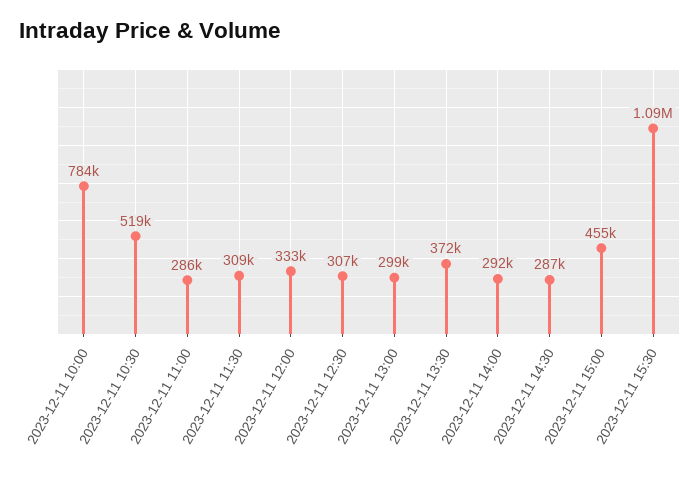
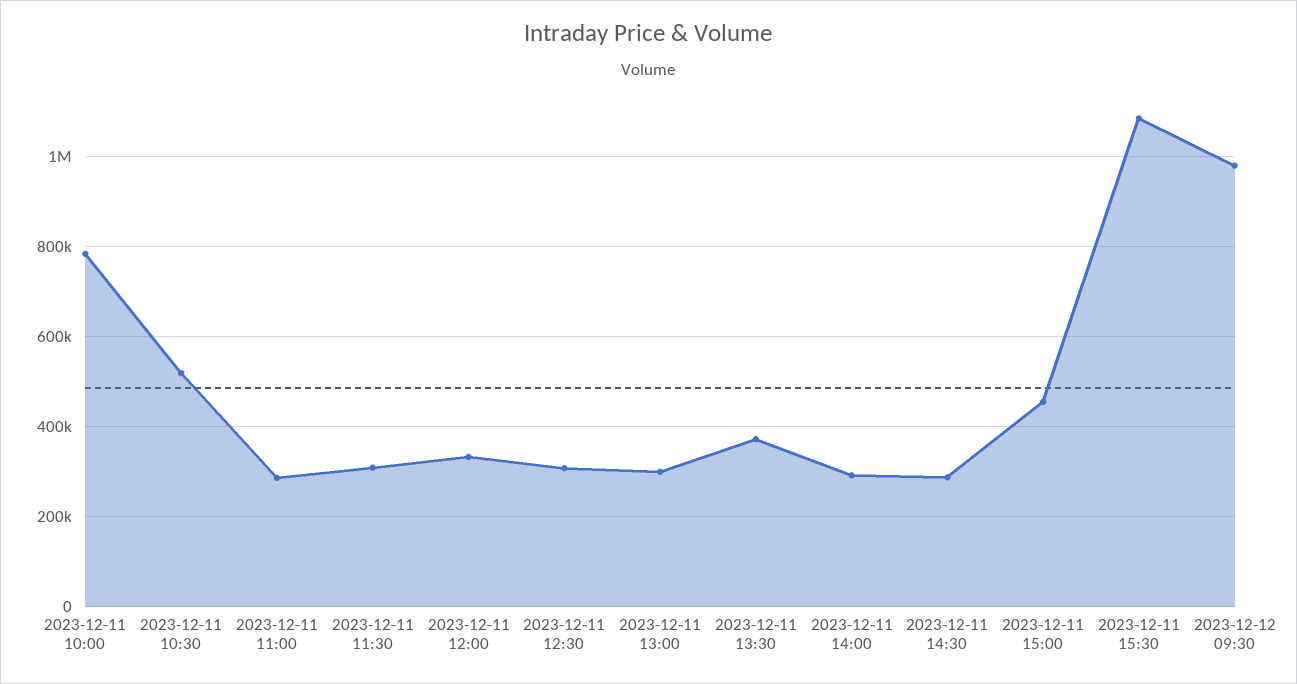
2023-12-12 09:30: none -> 980000

